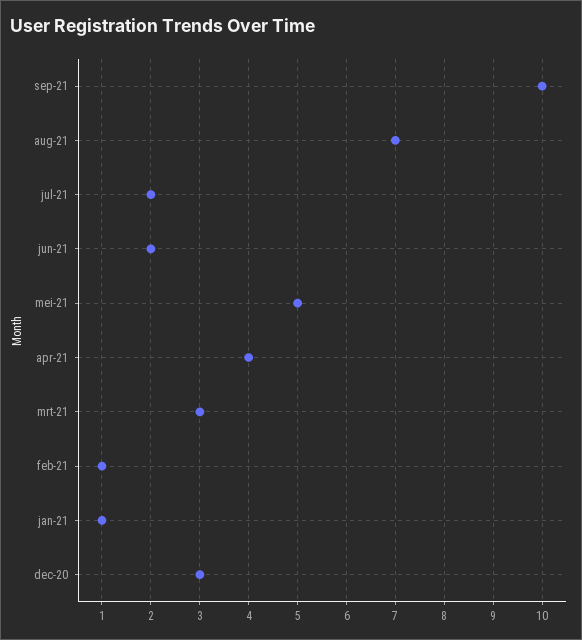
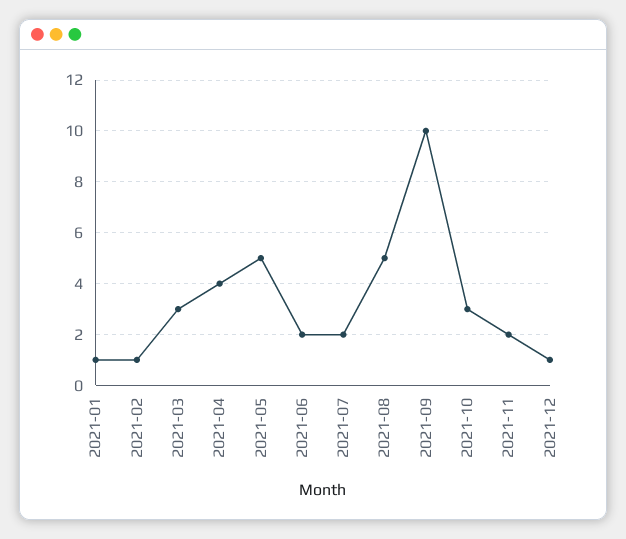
aug-21: 7 -> 5
dec-20: 3 -> none
2021-10: none -> 3
2021-11: none -> 2
2021-12: none -> 1

